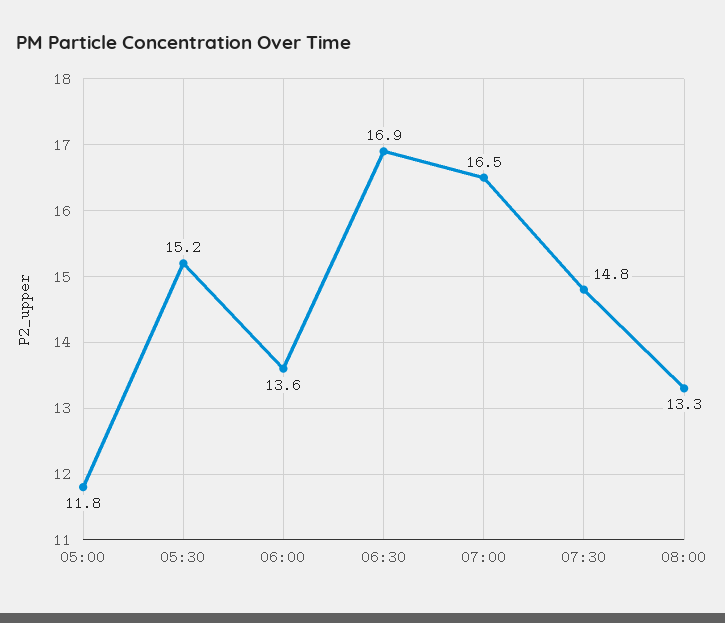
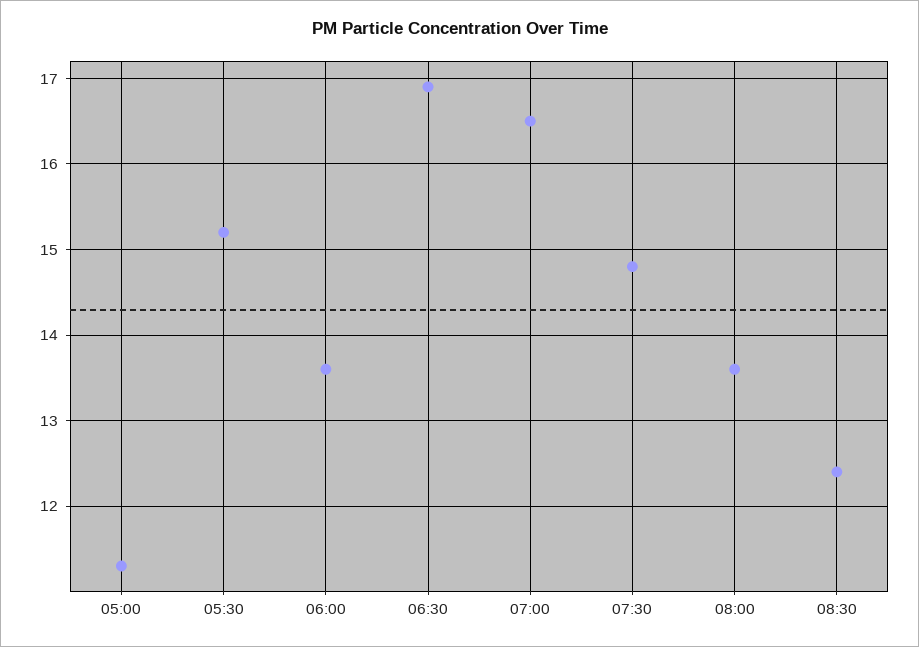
05:00: 11.8 -> 11.3
08:00: 13.3 -> 13.6
08:30: none -> 12.4

